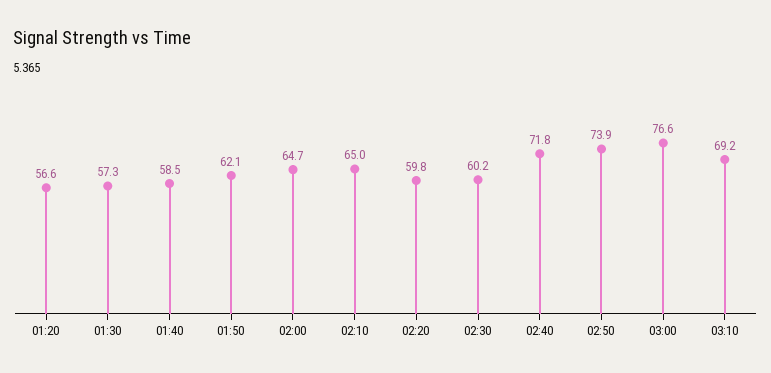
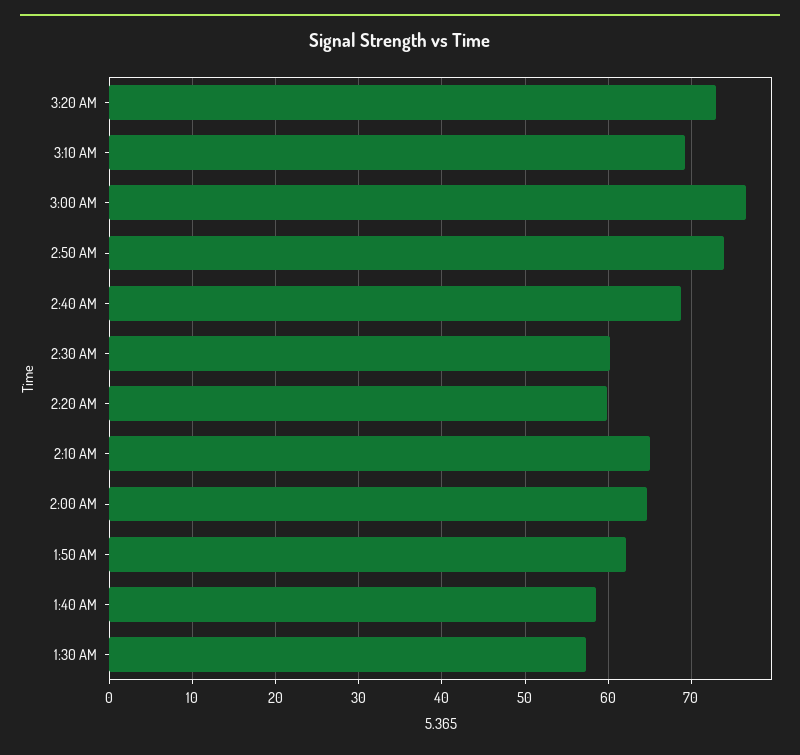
01:20: 56.6 -> none
02:40: 71.8 -> 69
3:20 AM: none -> 73

